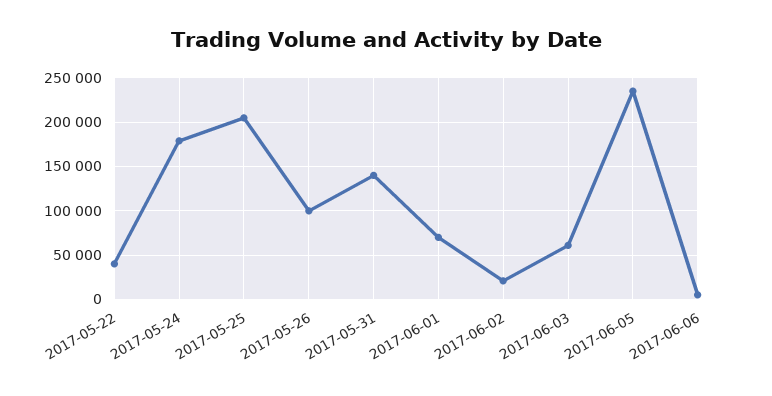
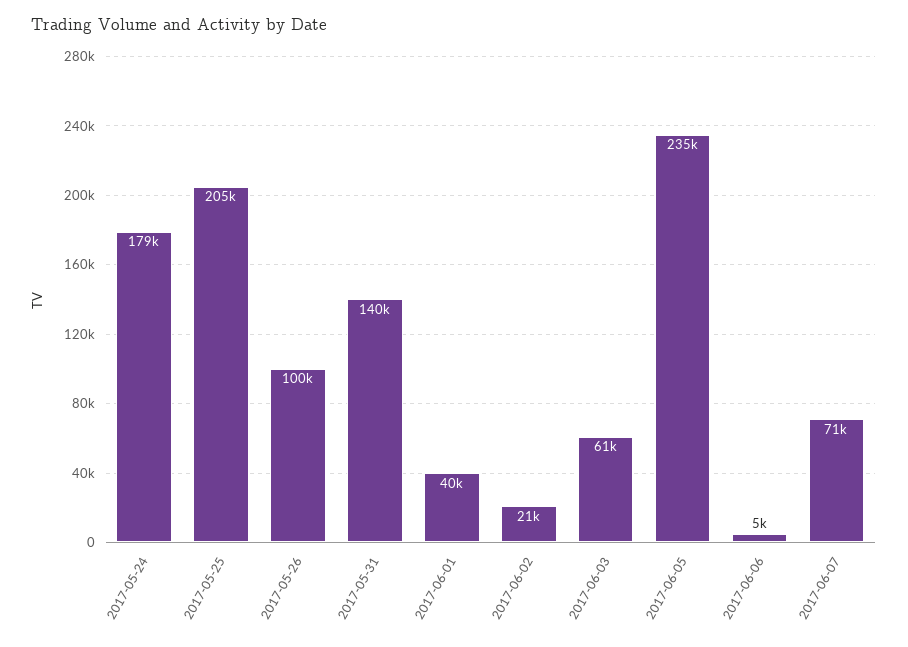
2017-05-22: 40000 -> none
2017-06-01: 70000 -> 40000
2017-06-07: none -> 71000

